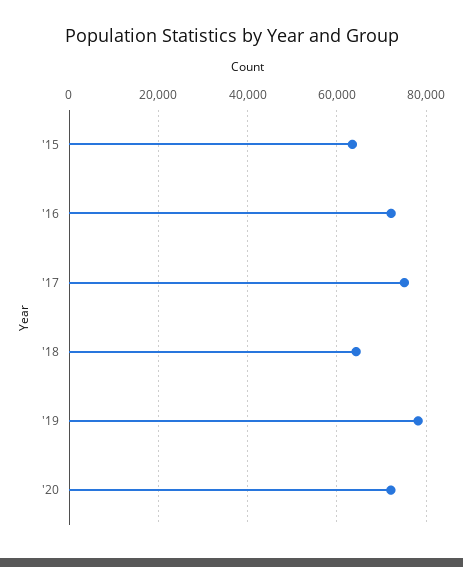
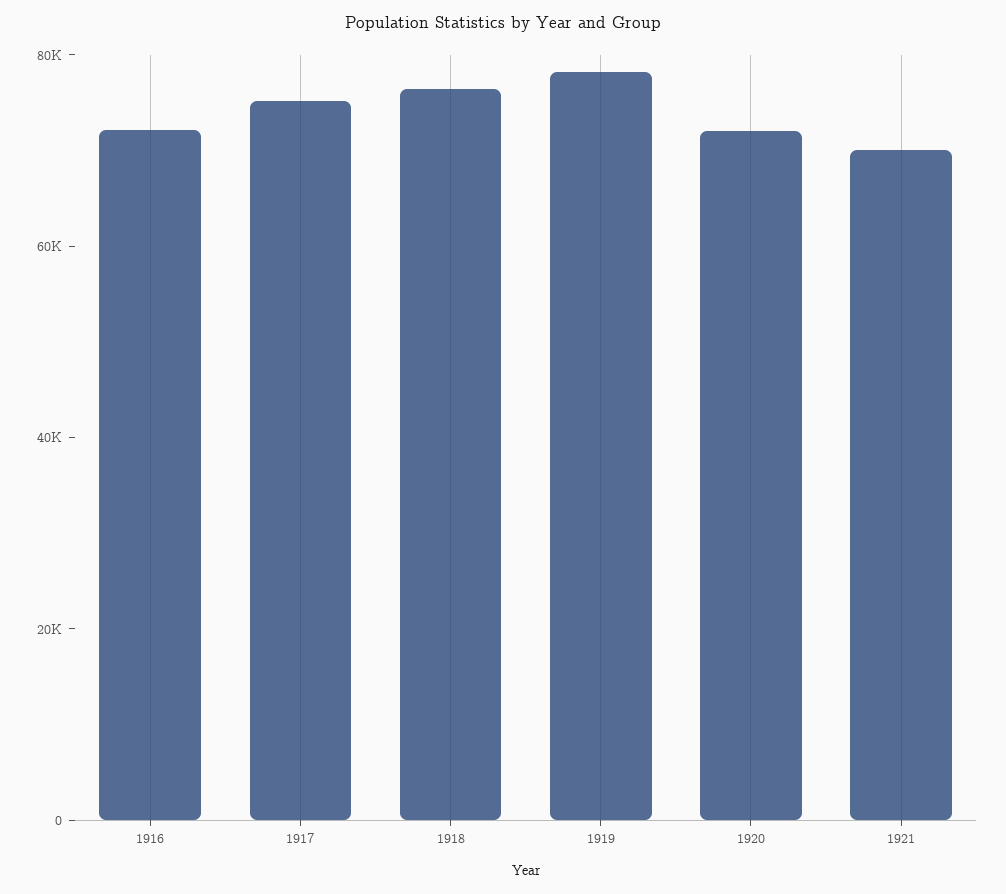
'15: 64000 -> none
'18: 64000 -> 75000
1921: none -> 70000

